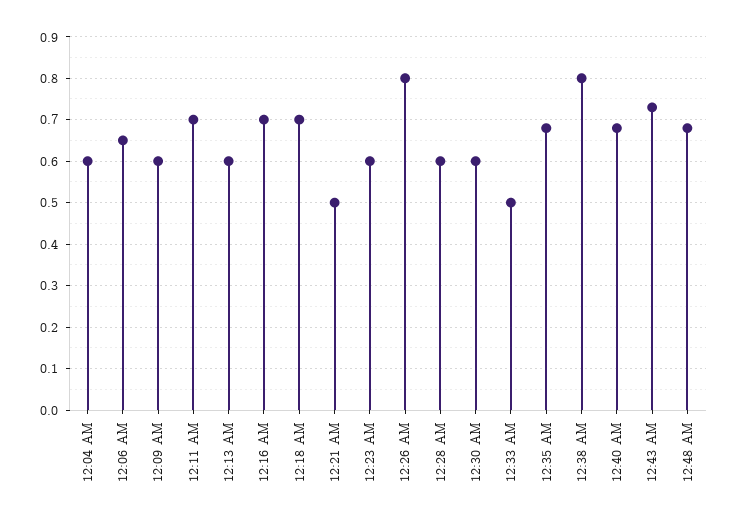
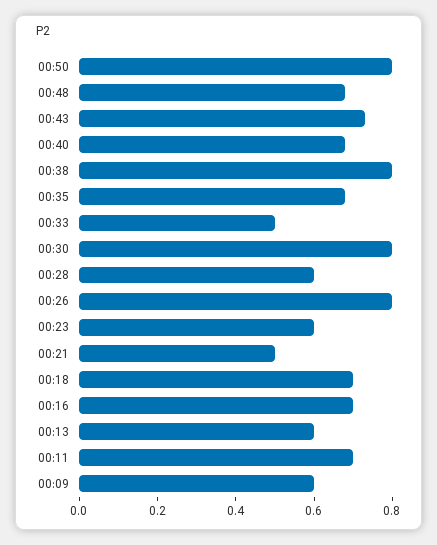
12:04 AM: 0.6 -> none
12:06 AM: 0.65 -> none
12:30 AM: 0.6 -> 0.8
00:50: none -> 0.8

